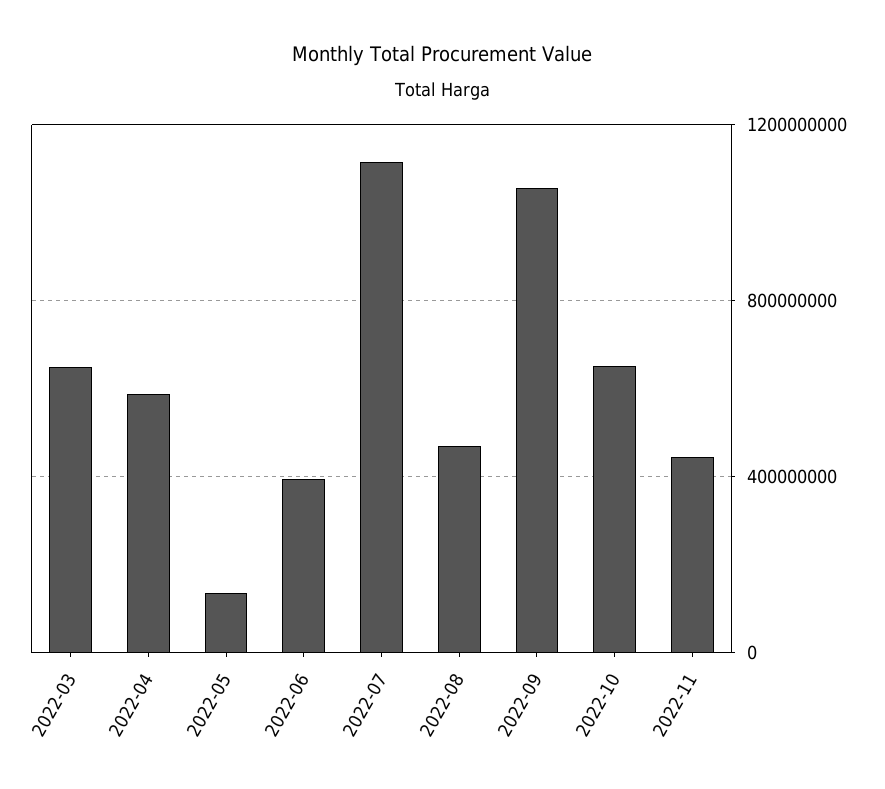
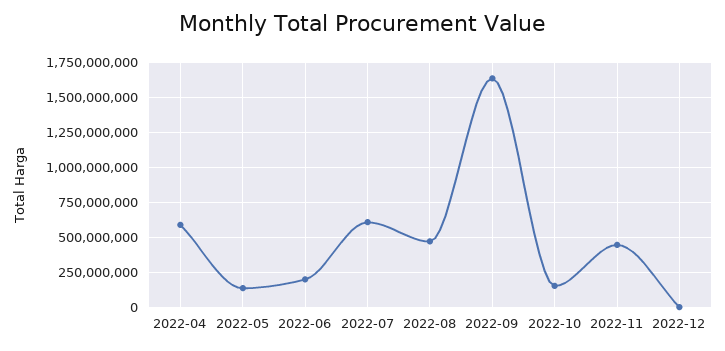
2022-03: 650000000 -> none
2022-06: 400000000 -> 200000000
2022-07: 1100000000 -> 600000000
2022-09: 1050000000 -> 1650000000
2022-10: 650000000 -> 150000000
2022-12: none -> 0

